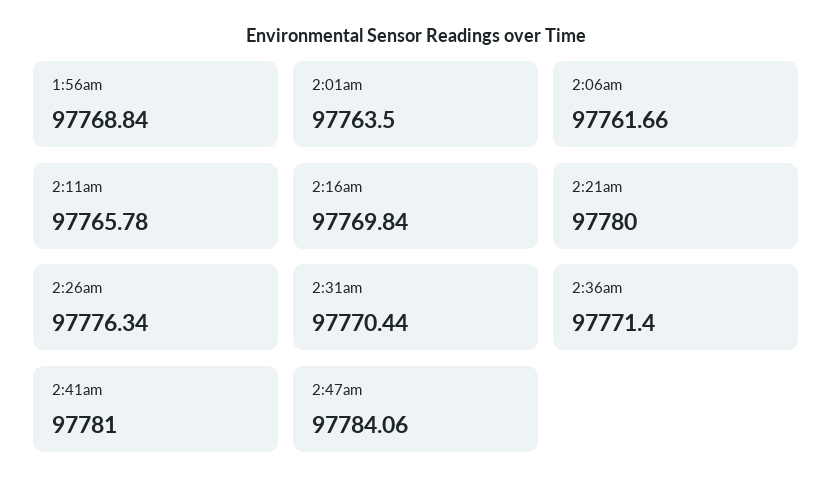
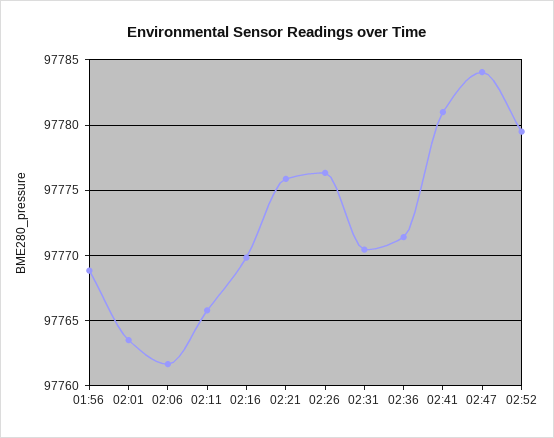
2:21am: 97780 -> 97776
02:52: none -> 97779.5

